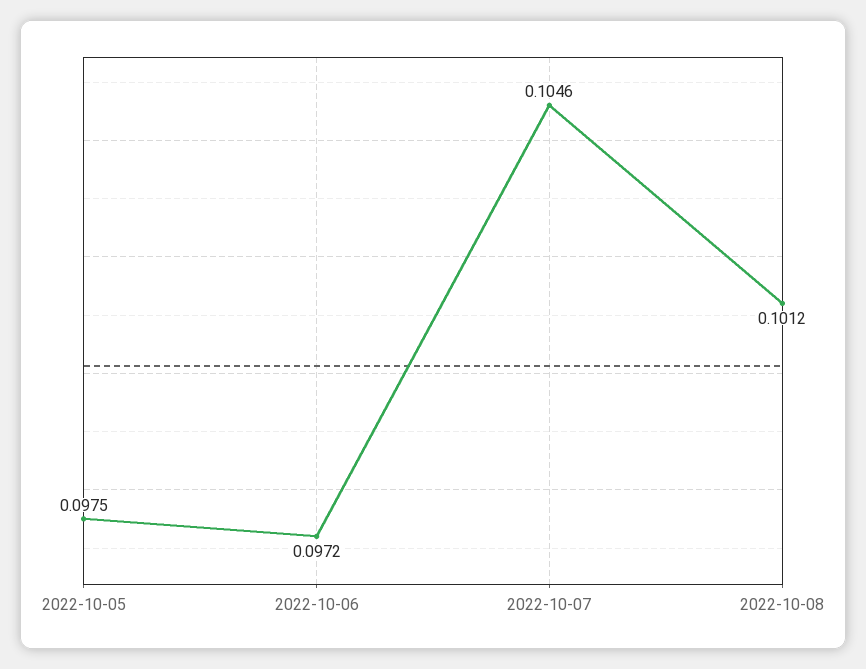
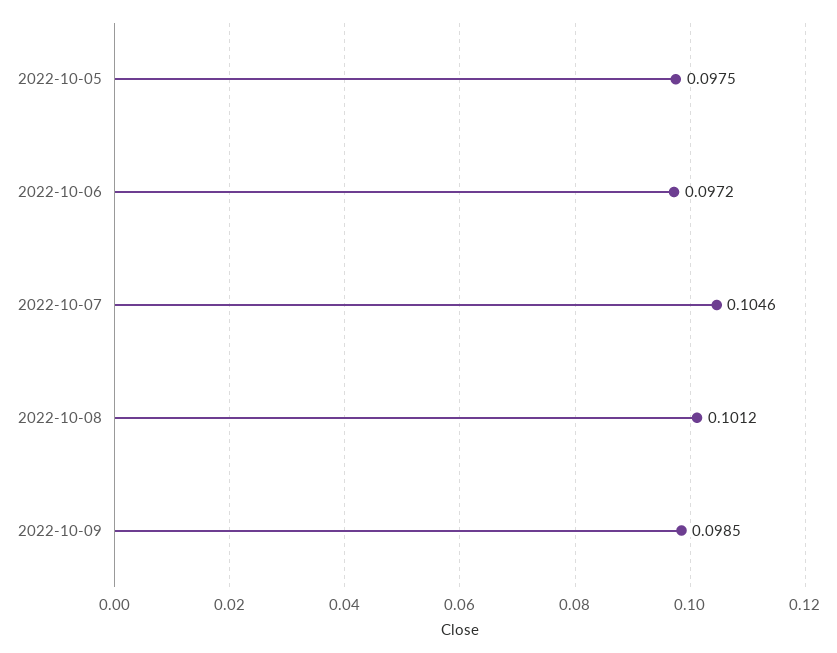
2022-10-09: none -> 0.0985

